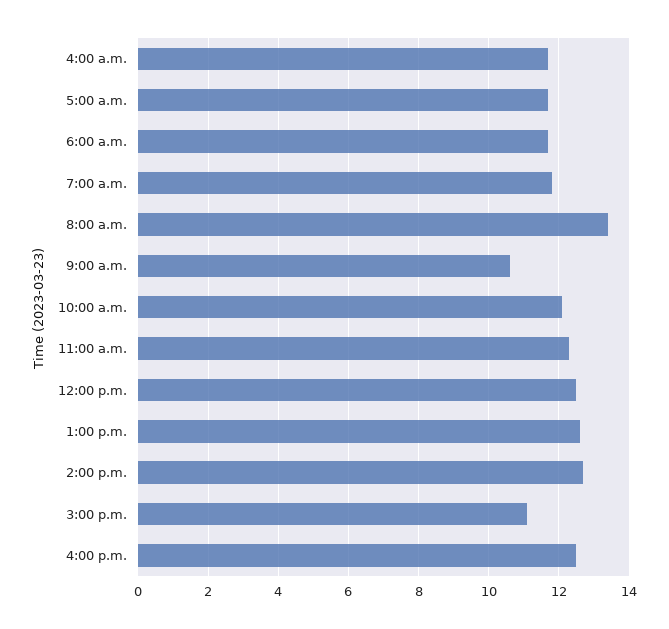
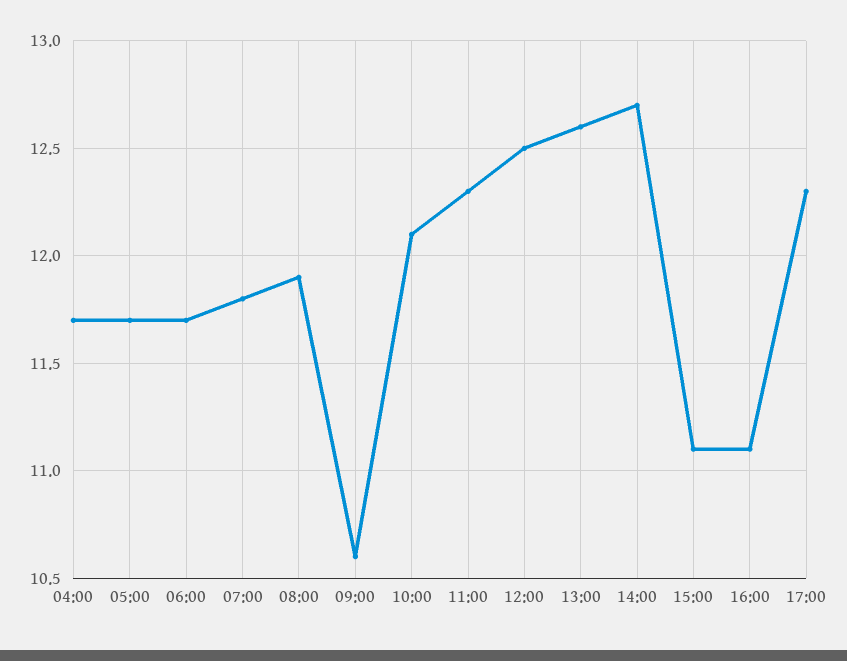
8:00 a.m.: 13.5 -> 11.9
4:00 p.m.: 12.5 -> 11.1
17:00: none -> 12.3

